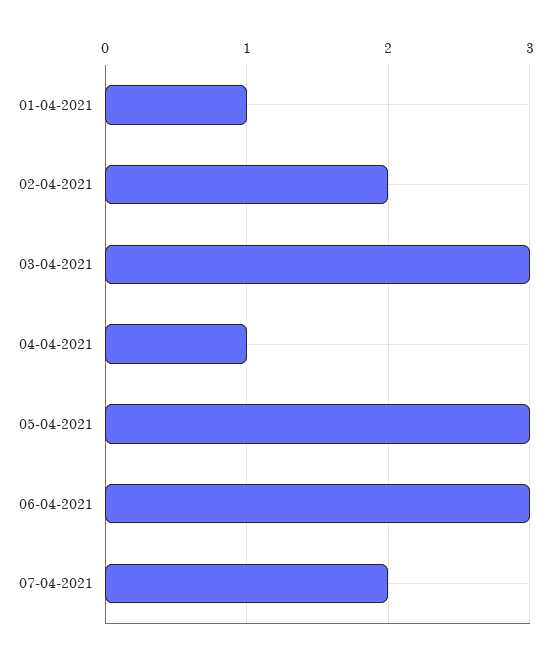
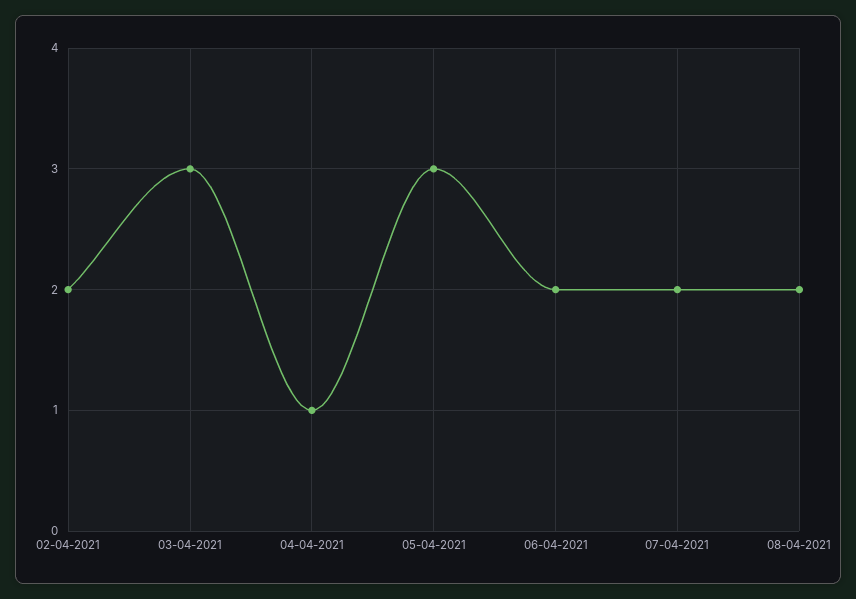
01-04-2021: 1 -> none
06-04-2021: 3 -> 2
08-04-2021: none -> 2

